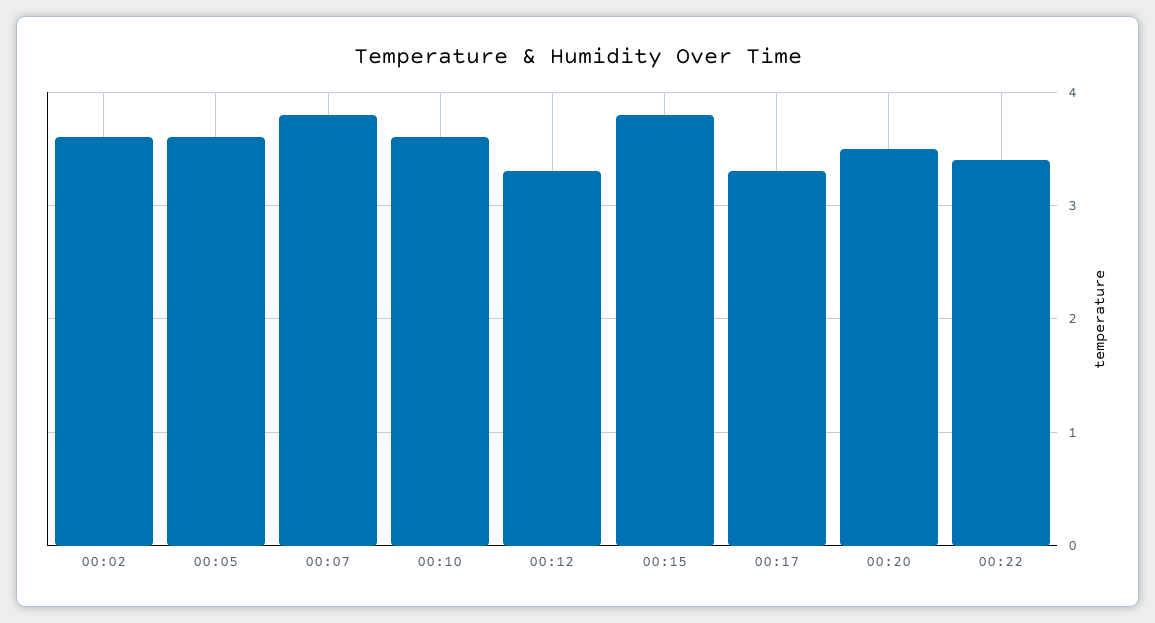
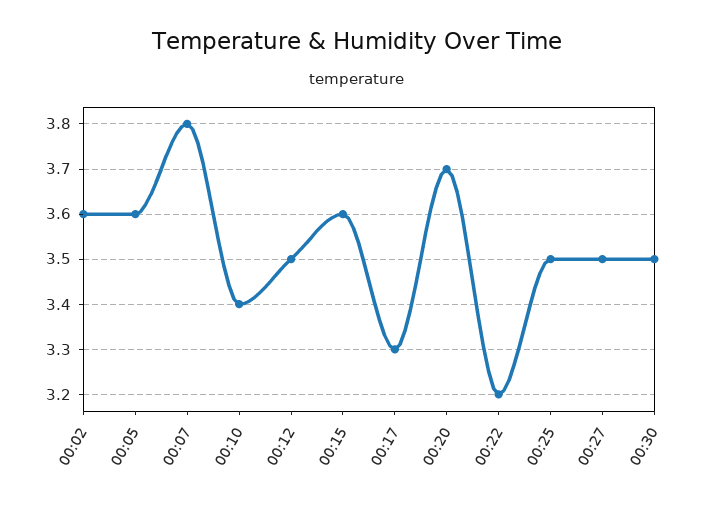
00:10: 3.6 -> 3.4
00:12: 3.3 -> 3.5
00:15: 3.8 -> 3.6
00:20: 3.5 -> 3.7
00:22: 3.4 -> 3.2
00:25: none -> 3.5
00:27: none -> 3.5
00:30: none -> 3.5

